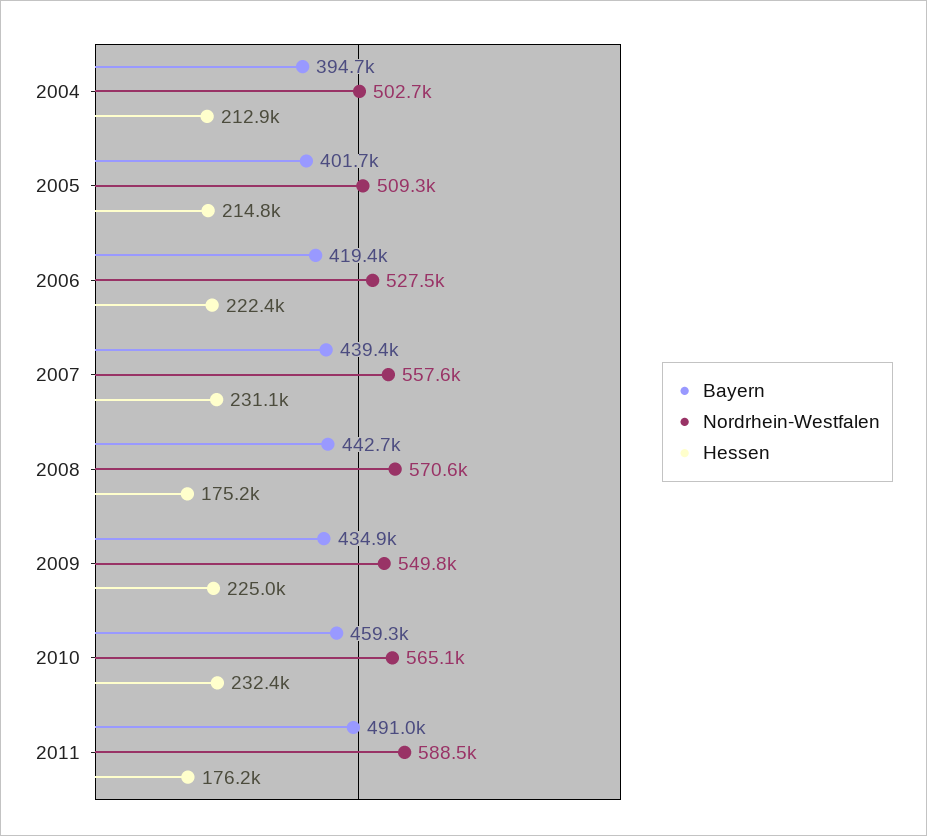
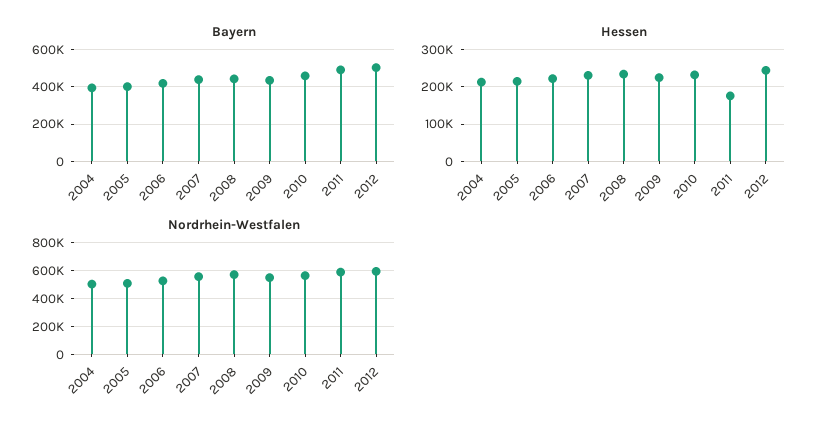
Hessen, 2008: 175200 -> 240000
Bayern, 2012: none -> 500000
Hessen, 2012: none -> 240000
Nordrhein-Westfalen, 2012: none -> 600000

